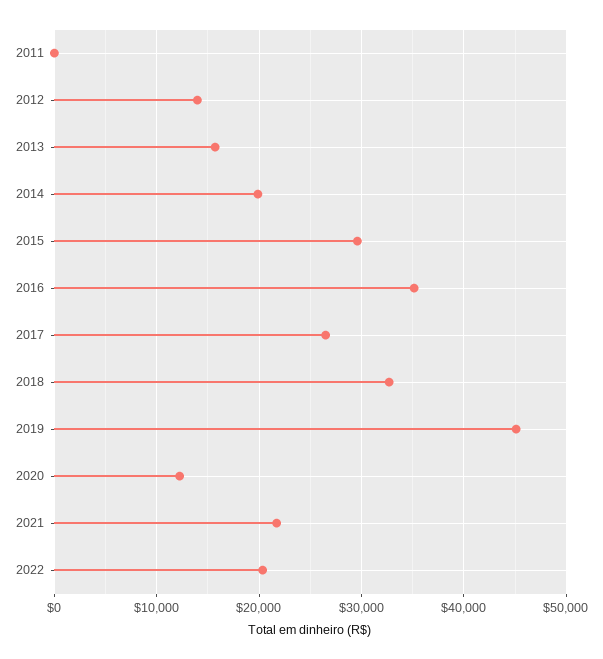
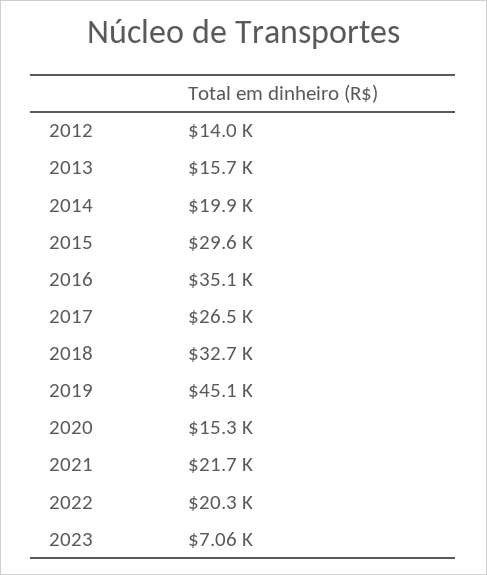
2011: 0 -> none
2020: 12000 -> 15300
2023: none -> 7060

